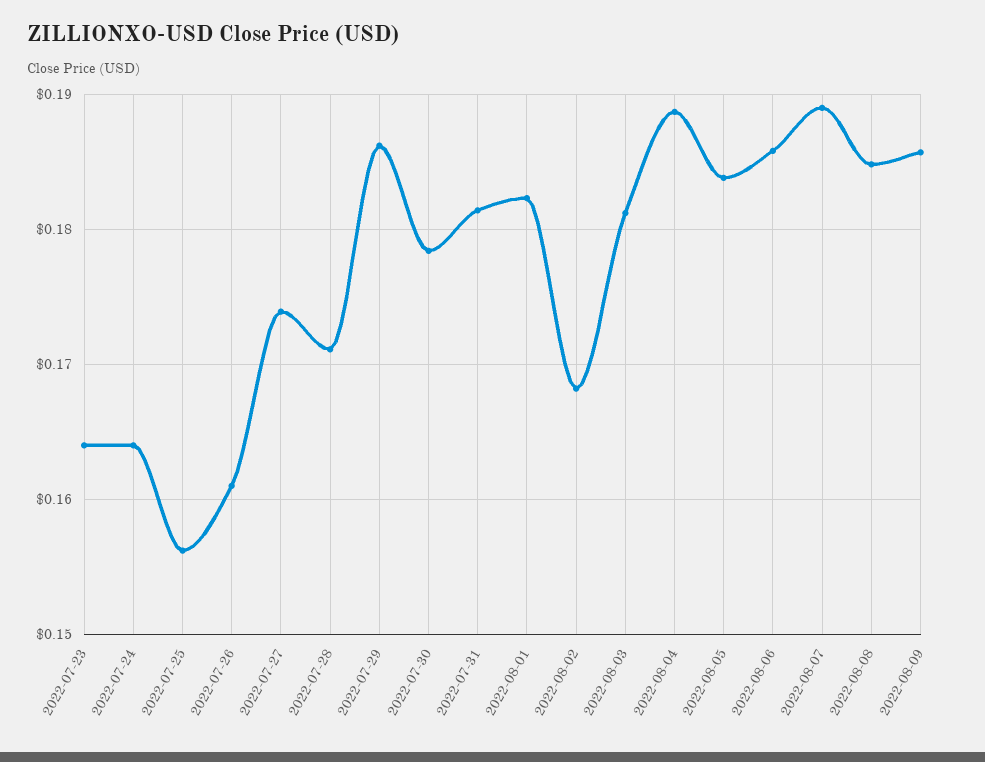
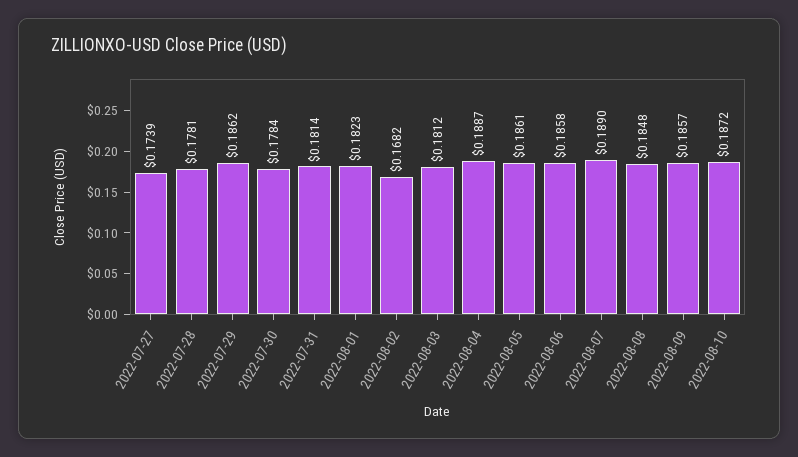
2022-07-23: 0.164 -> none
2022-07-24: 0.164 -> none
2022-07-25: 0.156 -> none
2022-07-26: 0.161 -> none
2022-07-28: 0.171 -> 0.1781
2022-08-05: 0.184 -> 0.1861
2022-08-10: none -> 0.1872

